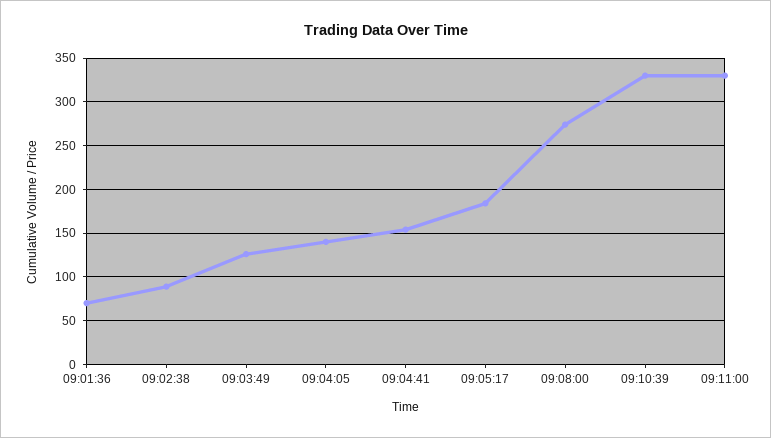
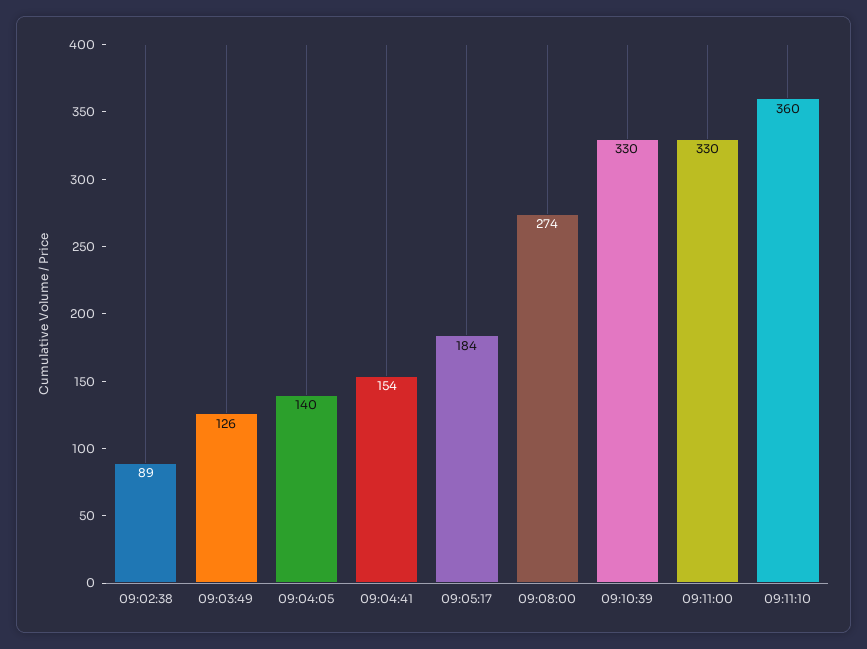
09:01:36: 70 -> none
09:11:10: none -> 360

